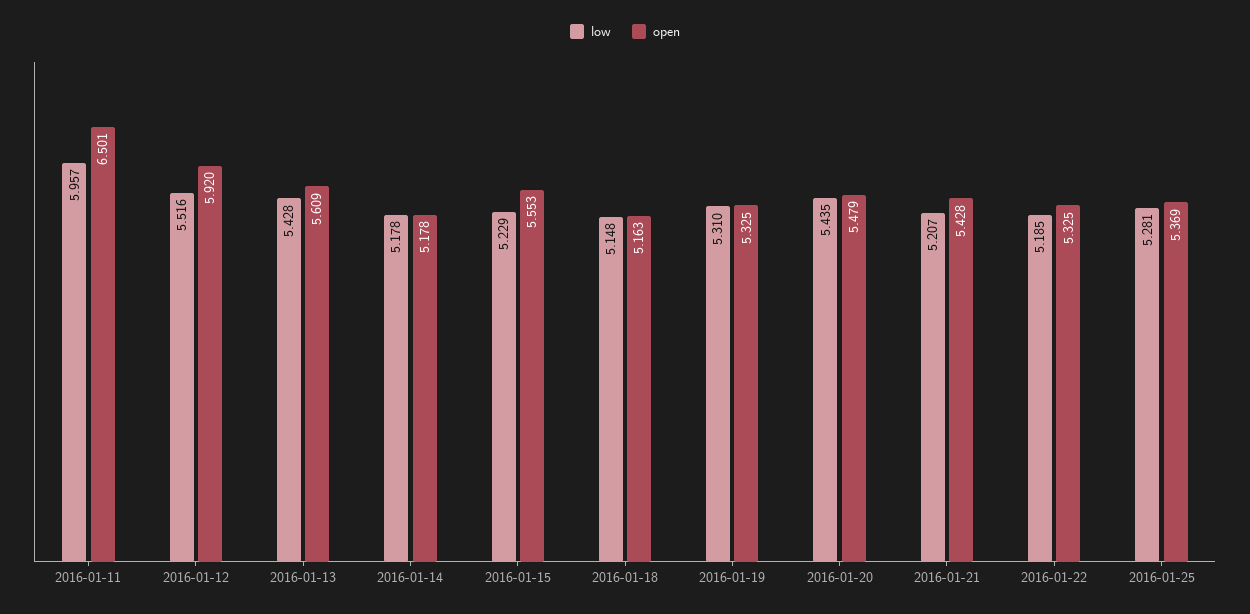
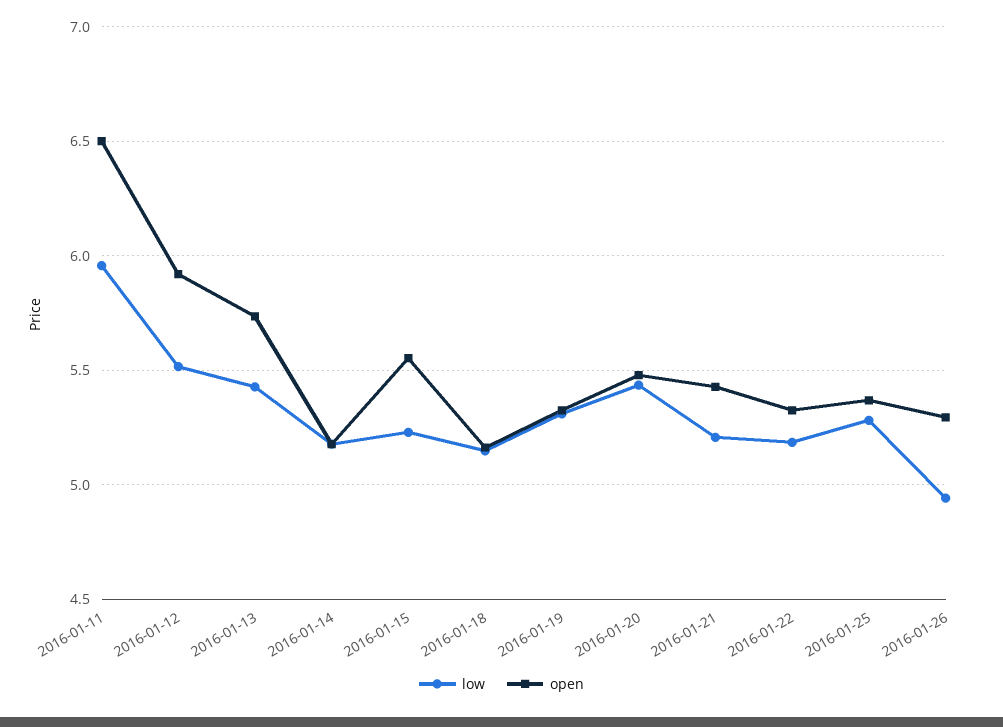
open, 2016-01-13: 5.609 -> 5.75
low, 2016-01-26: none -> 4.95
open, 2016-01-26: none -> 5.3

